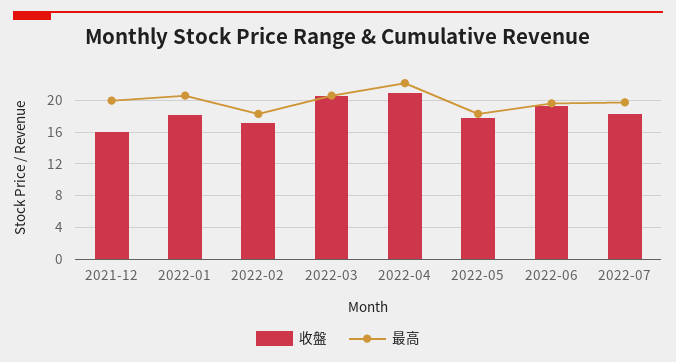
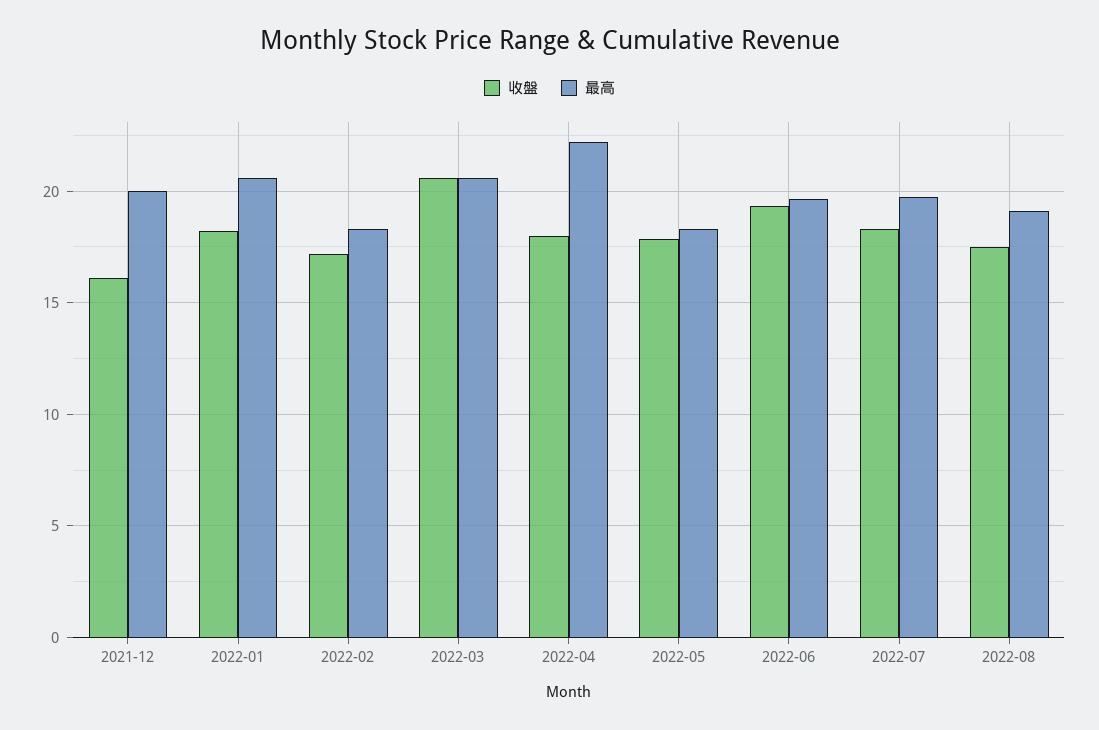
收盤, 2022-04: 21 -> 18
收盤, 2022-08: none -> 17.5
最高, 2022-08: none -> 19

